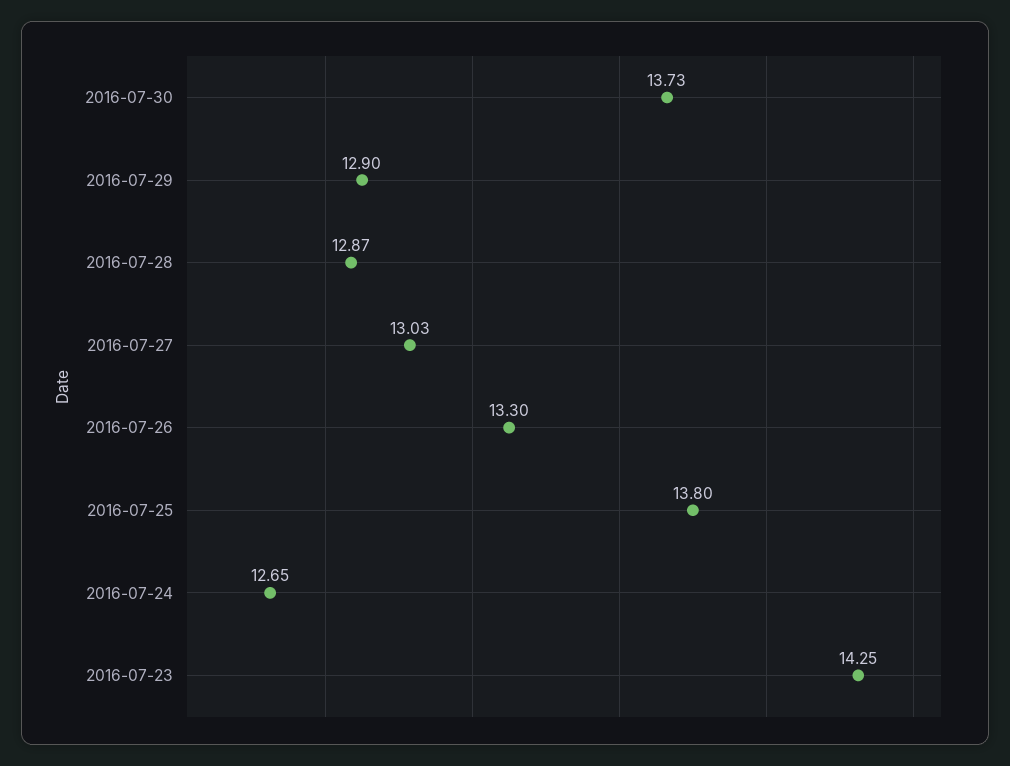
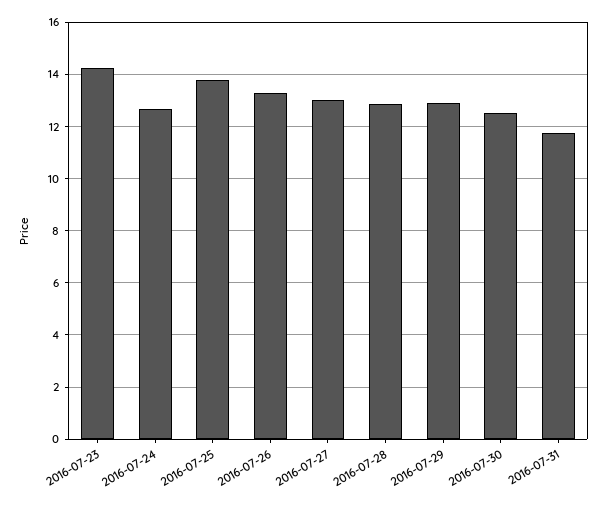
2016-07-30: 13.73 -> 12.5
2016-07-31: none -> 11.75

